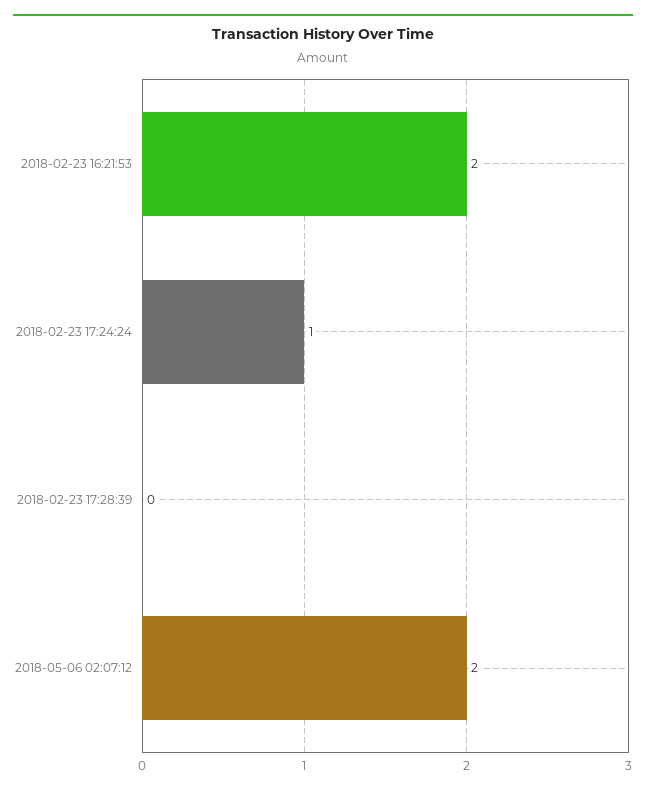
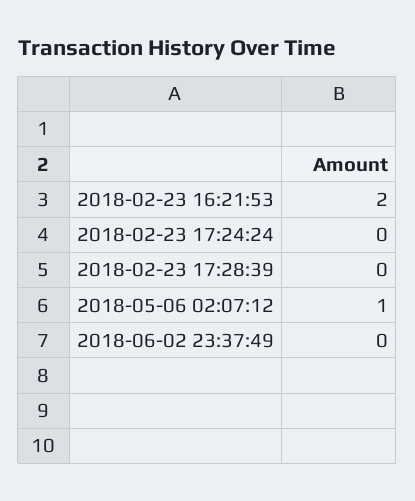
2018-02-23 17:24:24: 1 -> 0
2018-05-06 02:07:12: 2 -> 1
2018-06-02 23:37:49: none -> 0

